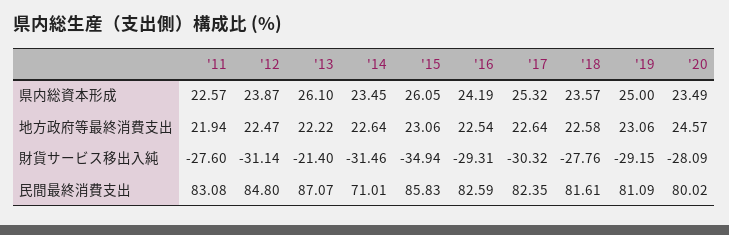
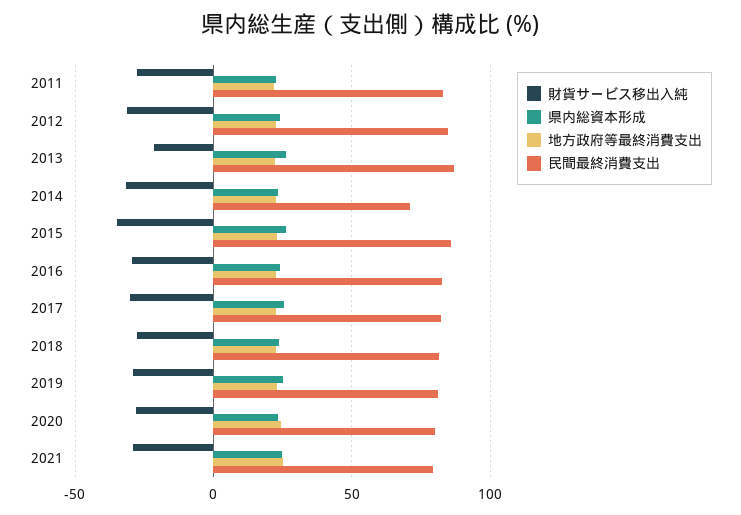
財貨サービス移出入純, 2021: none -> -30
県内総資本形成, 2021: none -> 25
地方政府等最終消費支出, 2021: none -> 25
民間最終消費支出, 2021: none -> 80

